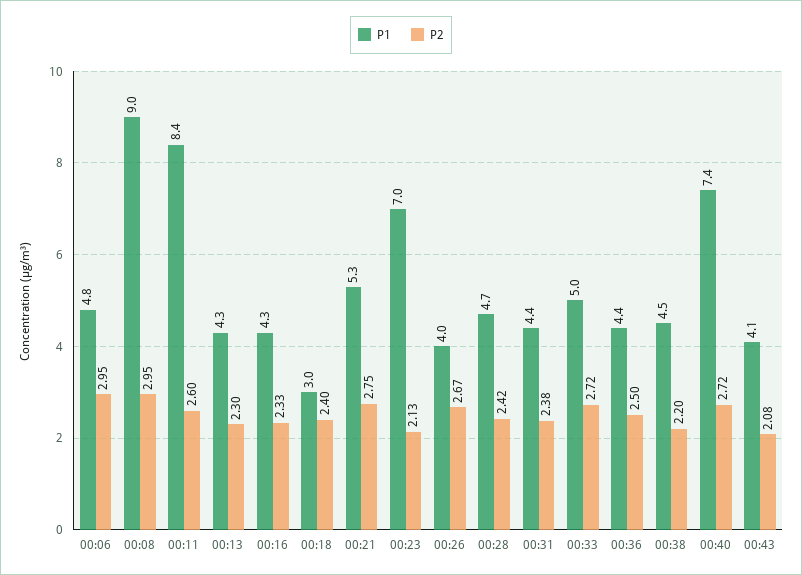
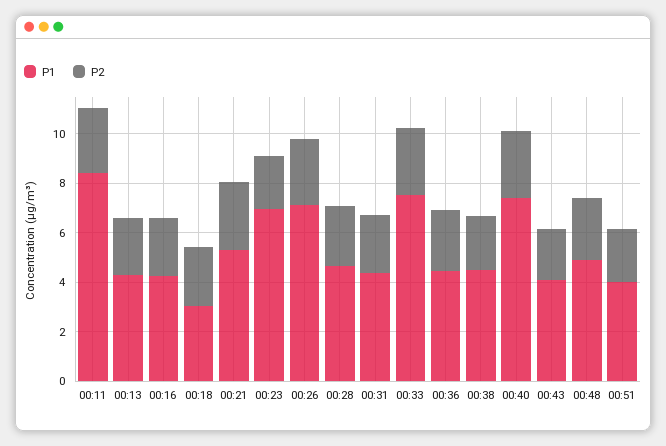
P1, 00:06: 4.8 -> none
P2, 00:06: 2.95 -> none
P1, 00:08: 9 -> none
P2, 00:08: 2.95 -> none
P1, 00:26: 4 -> 7
P1, 00:33: 5 -> 7.5
P1, 00:48: none -> 5
P2, 00:48: none -> 2.5
P1, 00:51: none -> 4
P2, 00:51: none -> 2

